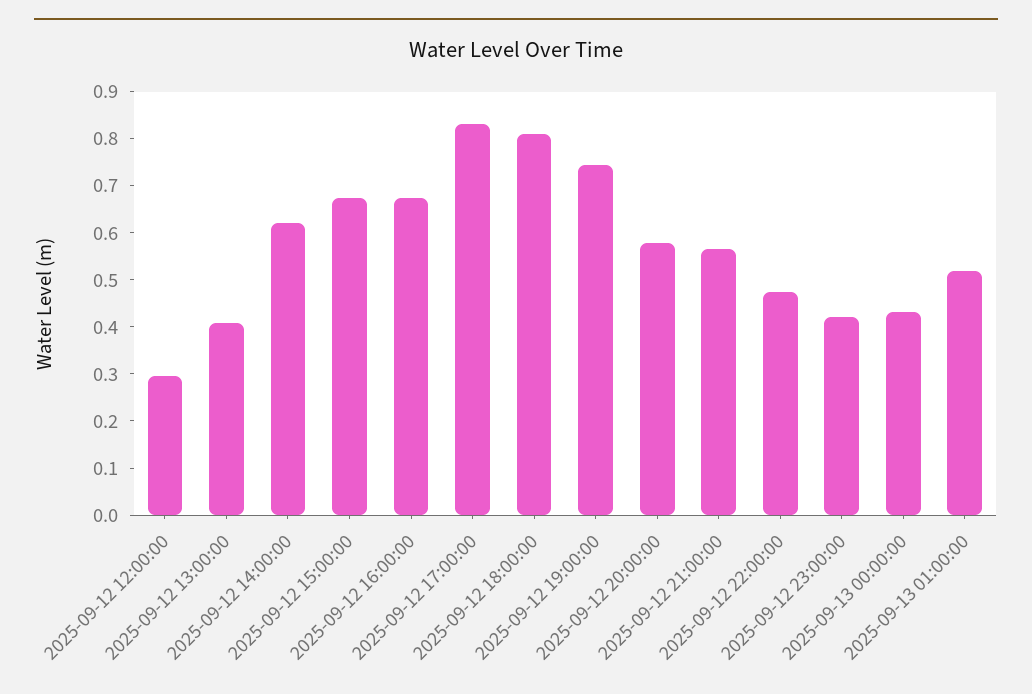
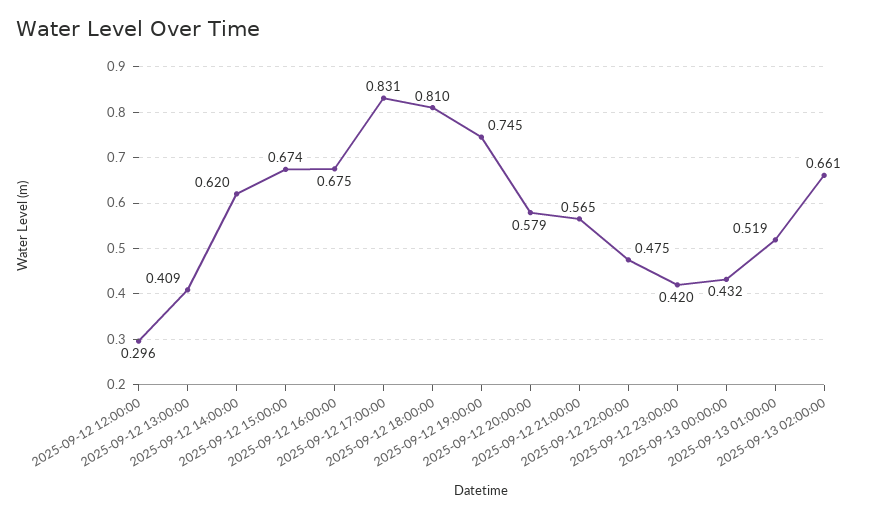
2025-09-13 02:00:00: none -> 0.661

